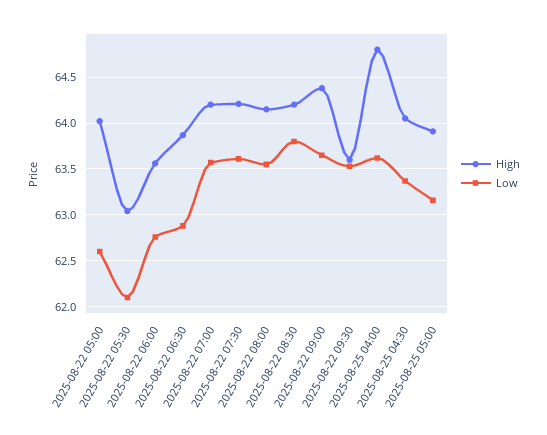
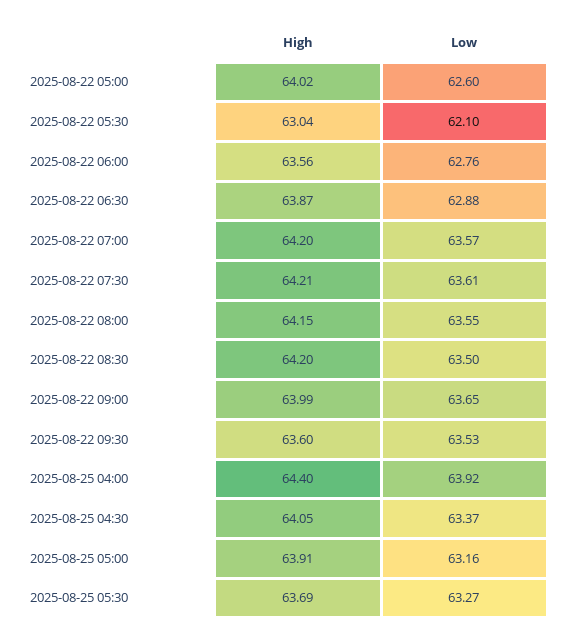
Low, 2025-08-22 08:30: 63.8 -> 63.5
High, 2025-08-22 09:00: 64.4 -> 63.99
High, 2025-08-25 04:00: 64.8 -> 64.4
Low, 2025-08-25 04:00: 63.6 -> 63.92
High, 2025-08-25 05:30: none -> 63.69
Low, 2025-08-25 05:30: none -> 63.27

